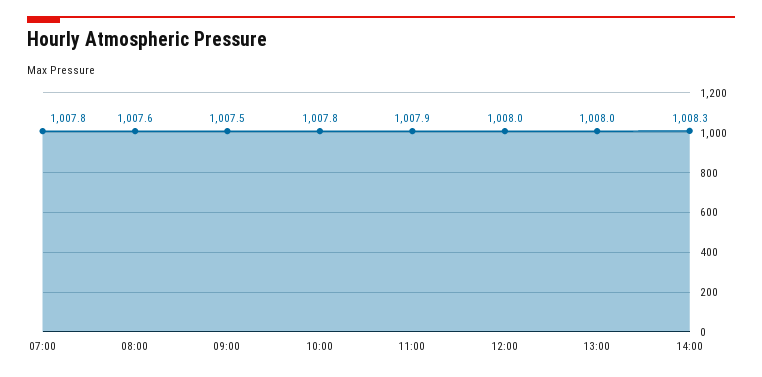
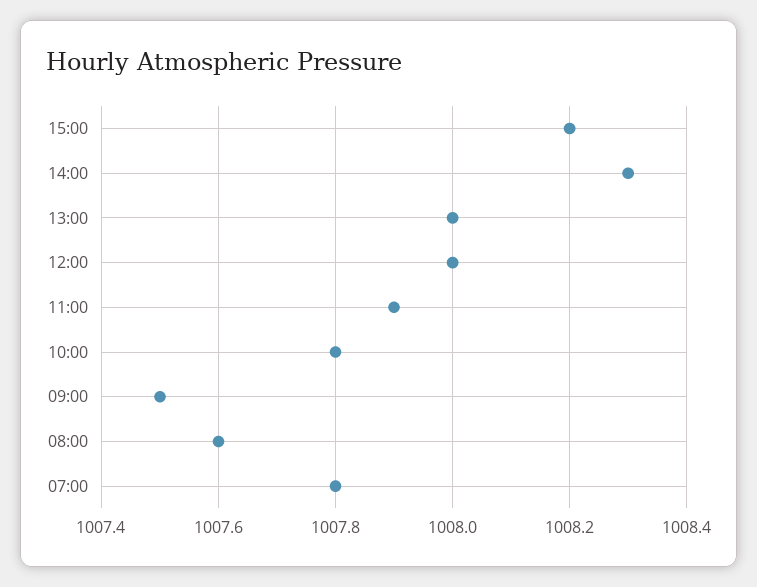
15:00: none -> 1008.2

